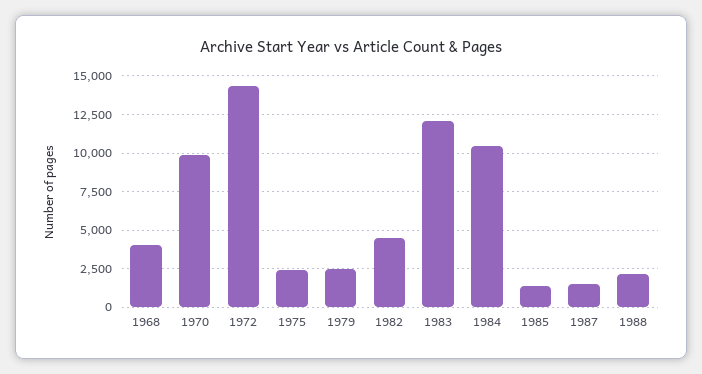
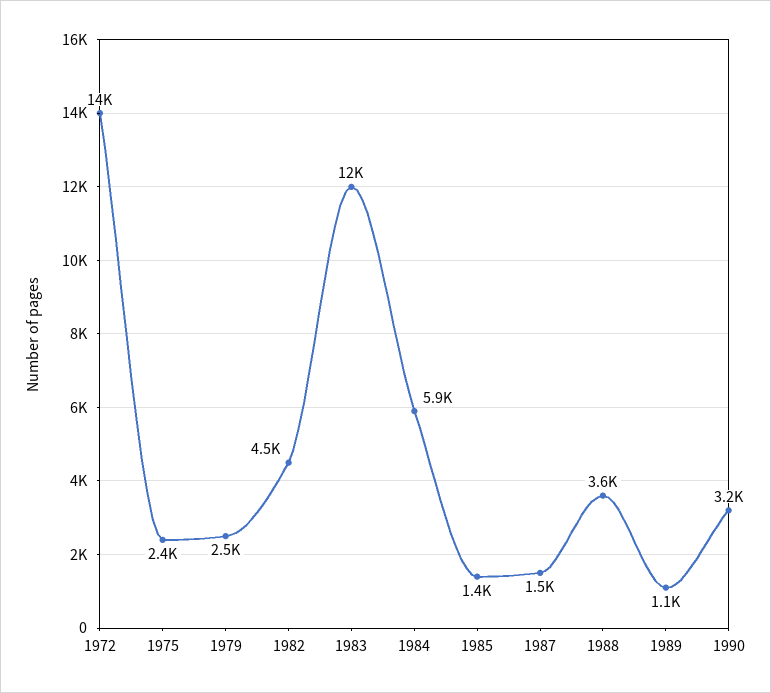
1968: 4000 -> none
1970: 10000 -> none
1984: 10500 -> 5900
1988: 2000 -> 3600
1989: none -> 1100
1990: none -> 3200

